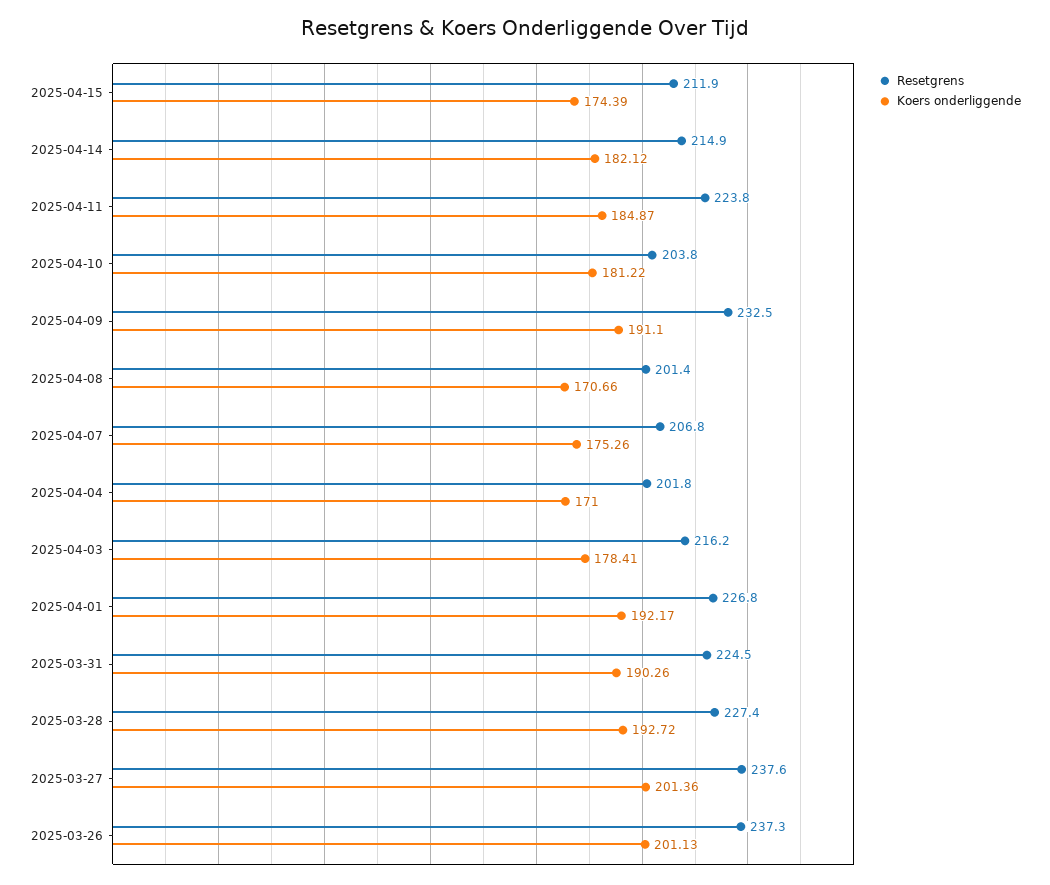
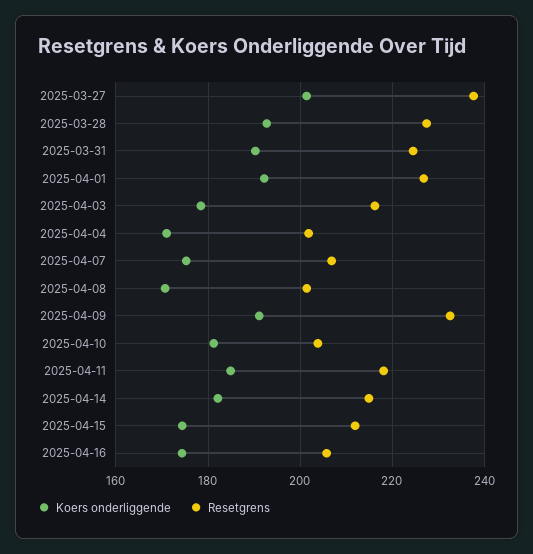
Resetgrens, 2025-04-11: 223.8 -> 218
Resetgrens, 2025-03-26: 237.3 -> none
Koers onderliggende, 2025-03-26: 201.13 -> none
Koers onderliggende, 2025-04-16: none -> 174
Resetgrens, 2025-04-16: none -> 206

